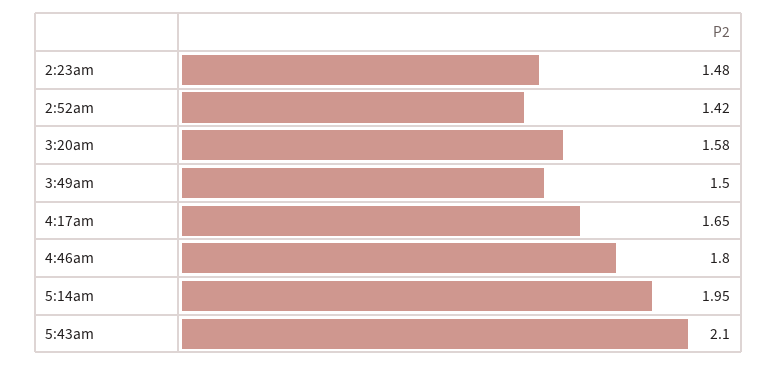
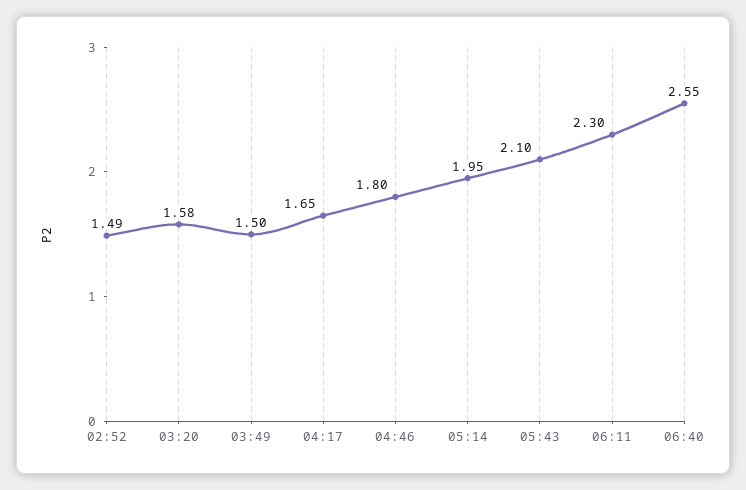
2:23am: 1.48 -> none
2:52am: 1.42 -> 1.49
06:11: none -> 2.3
06:40: none -> 2.55

